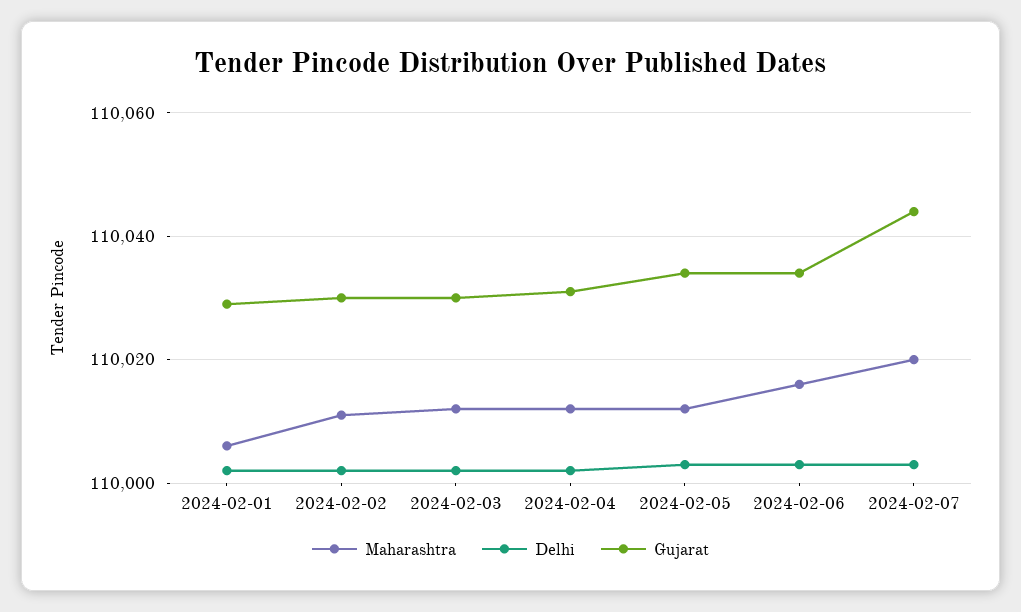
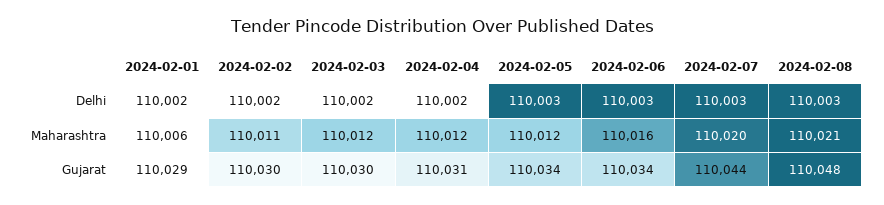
Delhi, 2024-02-08: none -> 110003
Maharashtra, 2024-02-08: none -> 110021
Gujarat, 2024-02-08: none -> 110048

